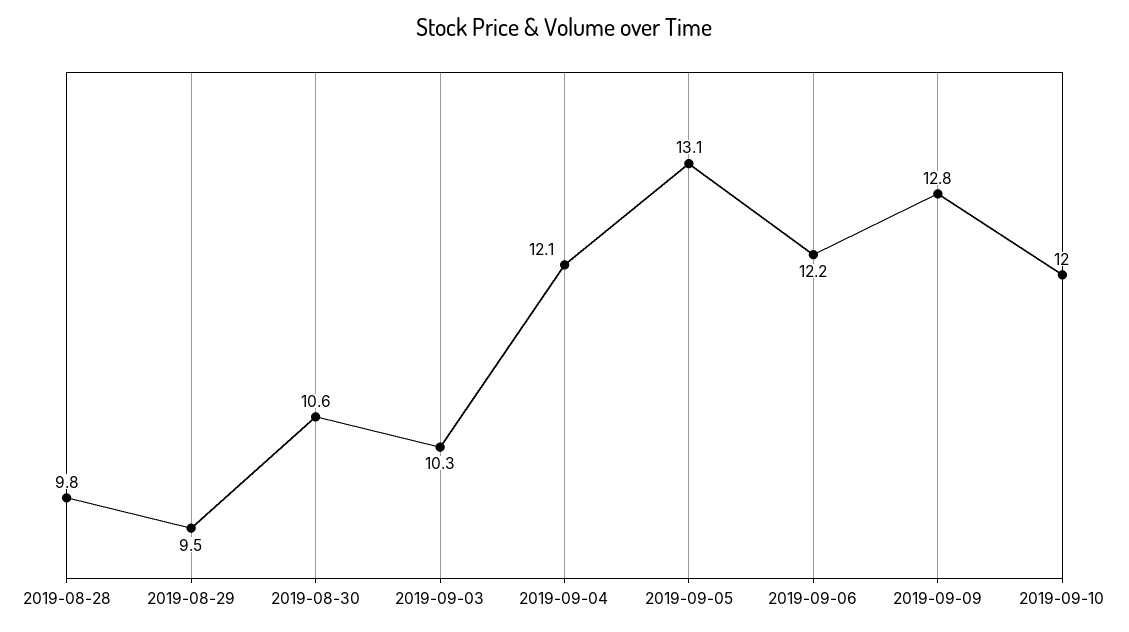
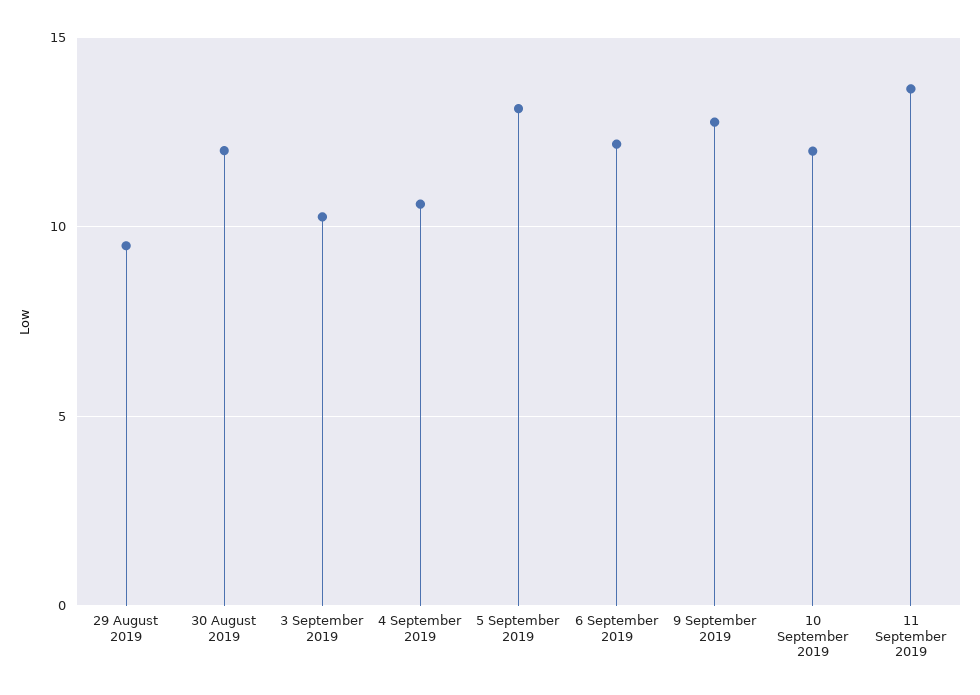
2019-08-28: 9.8 -> none
2019-08-30: 10.6 -> 12
2019-09-04: 12.1 -> 10.5
11 September 2019: none -> 13.5

